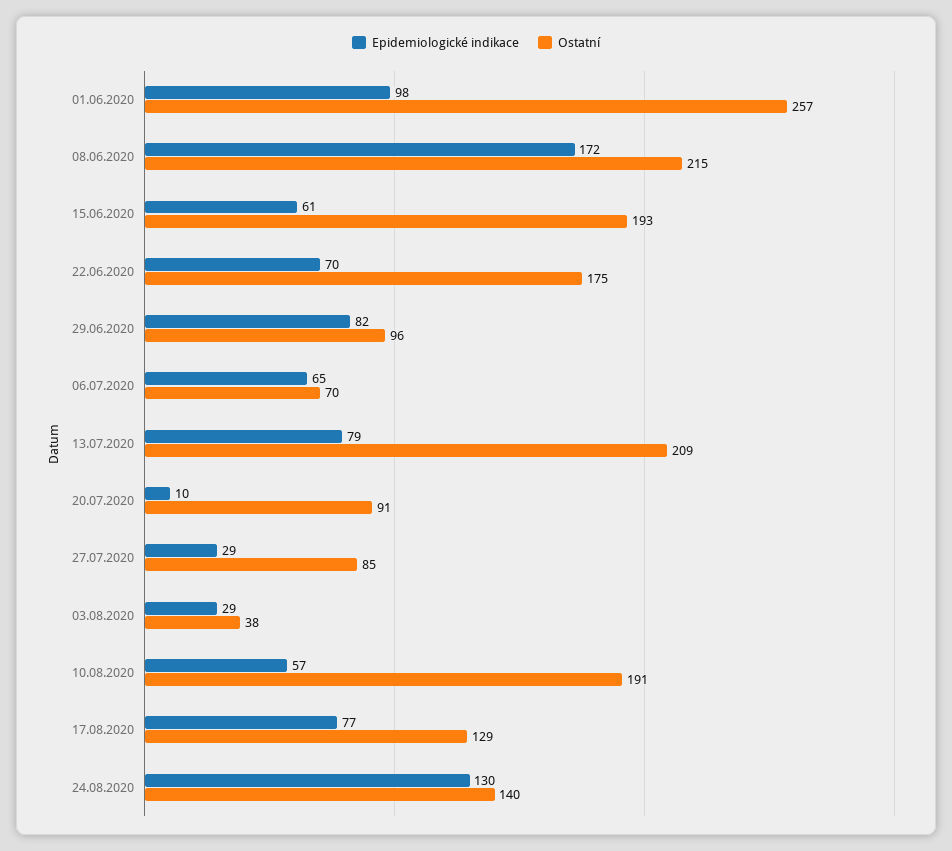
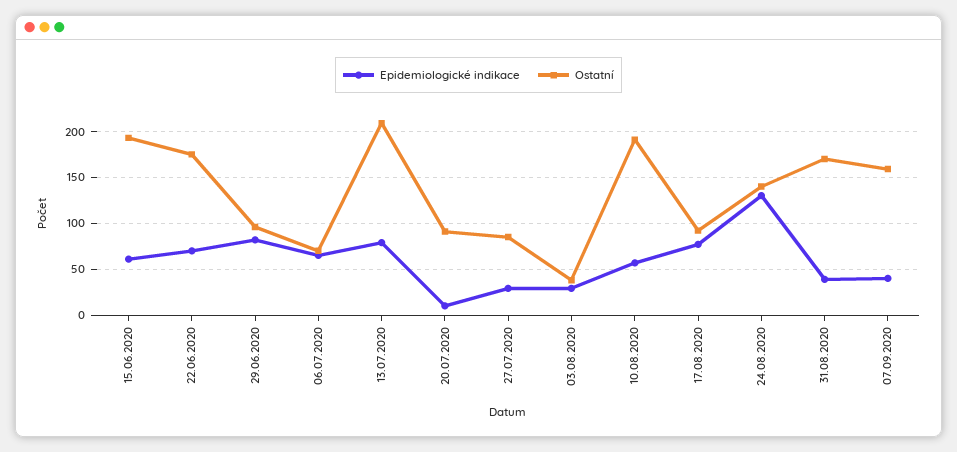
Epidemiologické indikace, 01.06.2020: 98 -> none
Ostatní, 01.06.2020: 257 -> none
Epidemiologické indikace, 08.06.2020: 172 -> none
Ostatní, 08.06.2020: 215 -> none
Ostatní, 17.08.2020: 129 -> 90
Epidemiologické indikace, 31.08.2020: none -> 40
Ostatní, 31.08.2020: none -> 170
Epidemiologické indikace, 07.09.2020: none -> 40
Ostatní, 07.09.2020: none -> 160

